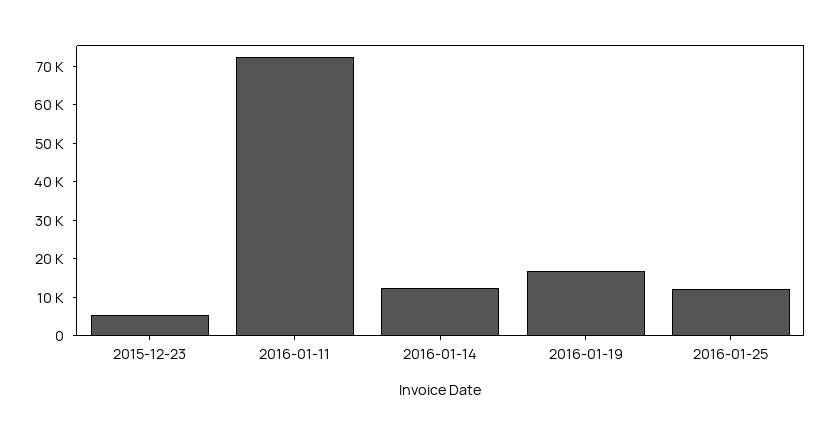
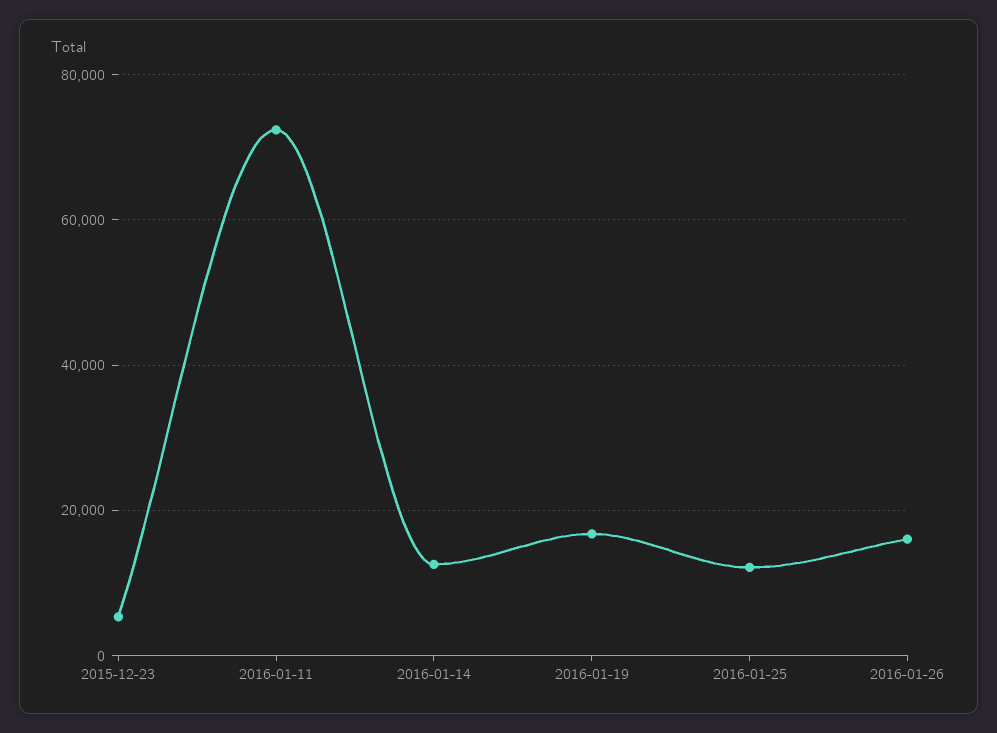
2016-01-26: none -> 16000

